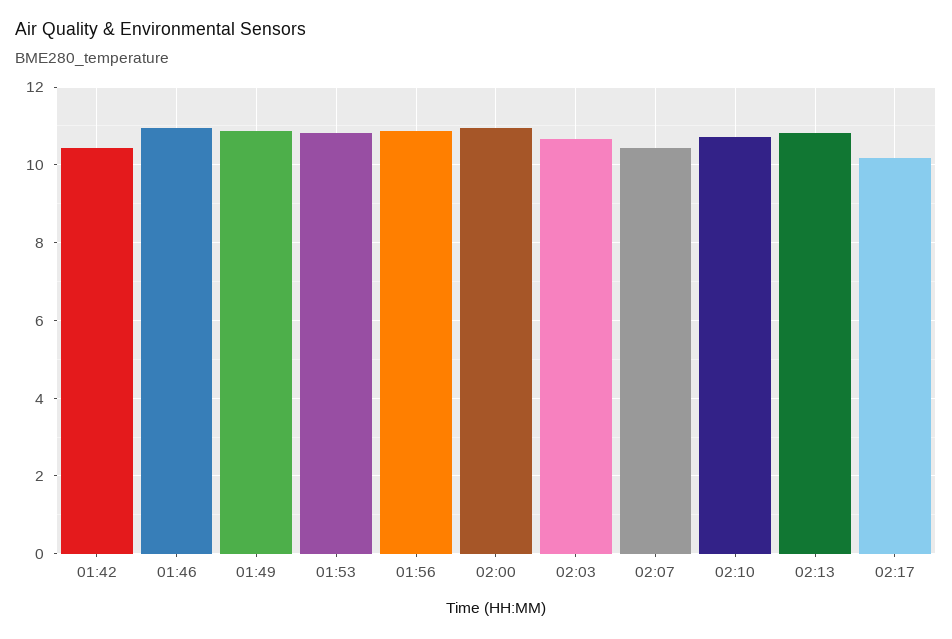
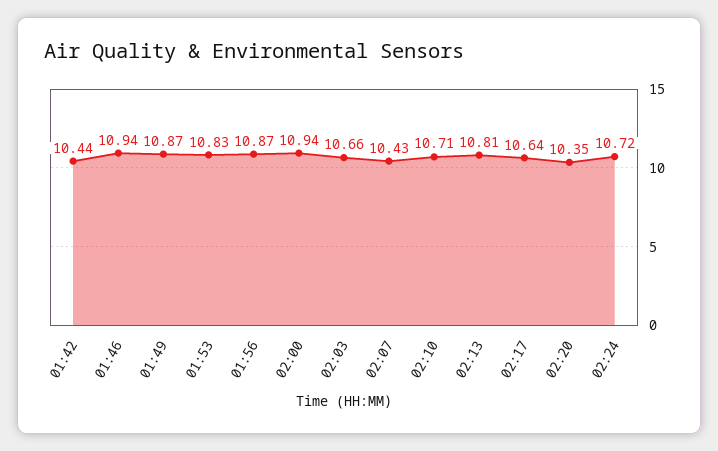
02:17: 10.2 -> 10.64
02:20: none -> 10.35
02:24: none -> 10.72

